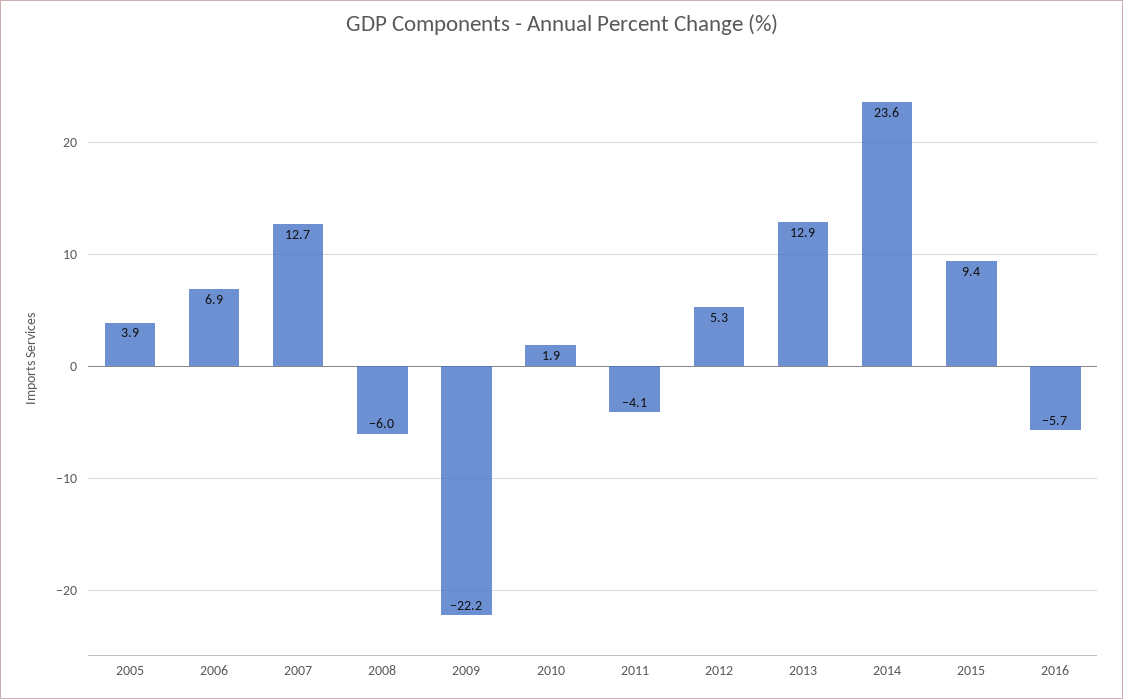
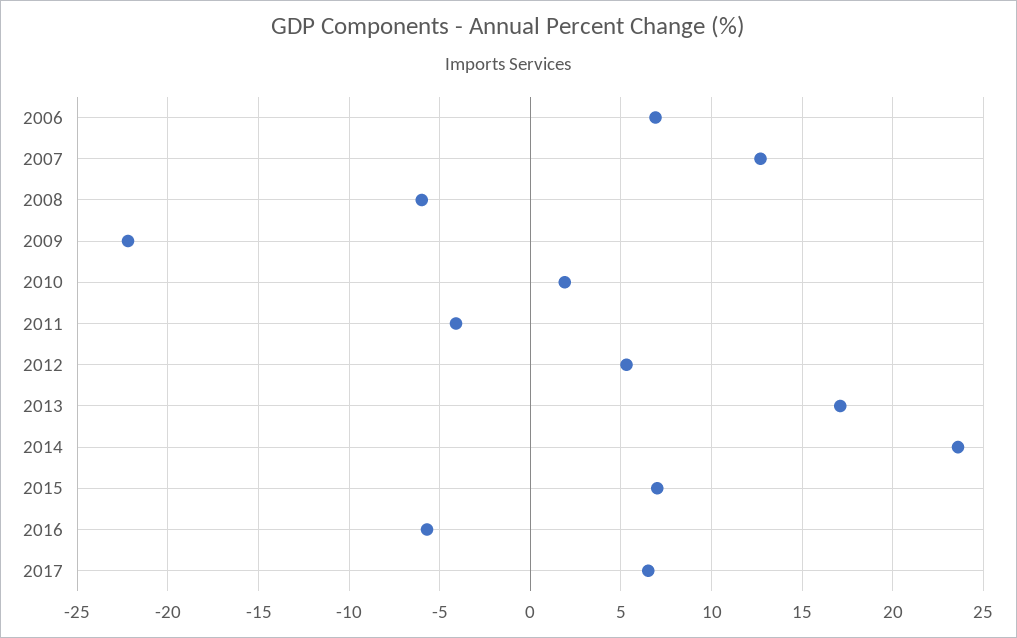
2005: 3.9 -> none
2013: 12.9 -> 17
2015: 9.4 -> 7
2017: none -> 6.5

